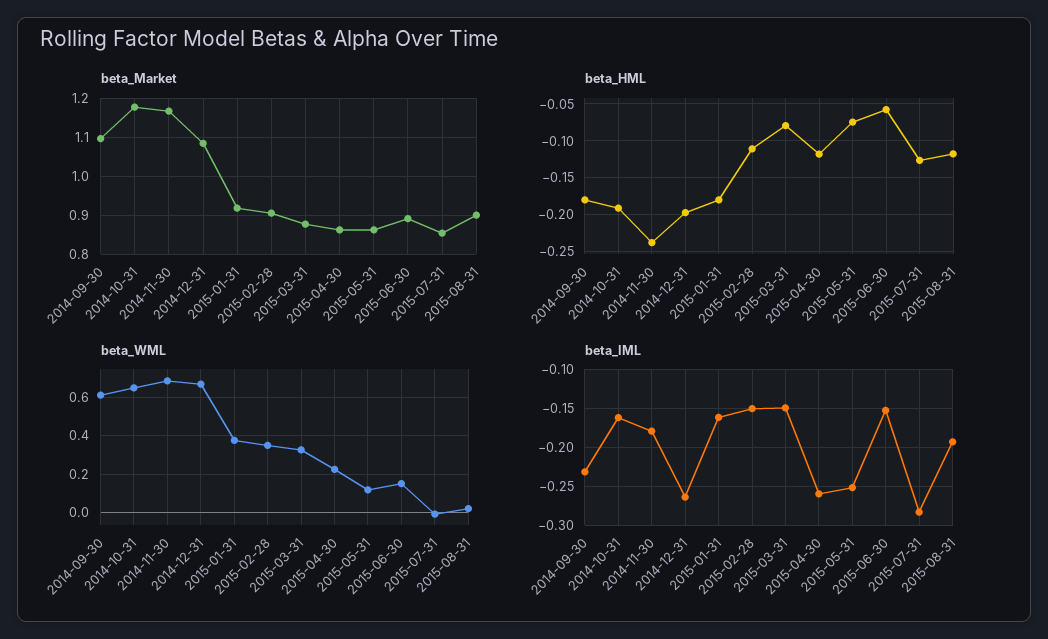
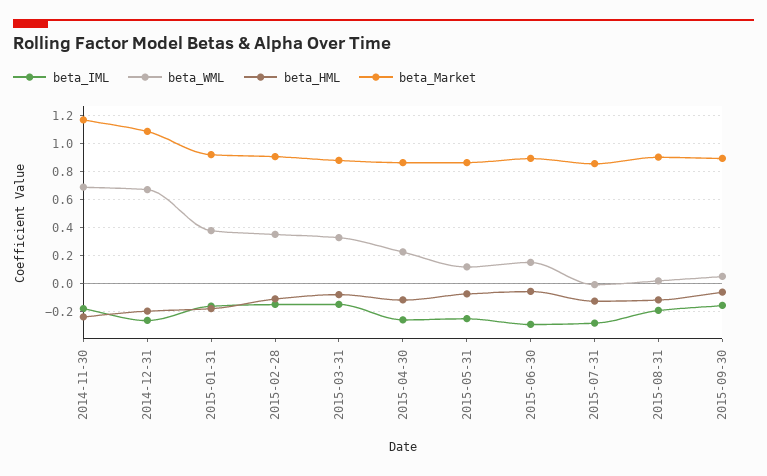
beta_Market, 2014-09-30: 1.1 -> none
beta_Market, 2014-10-31: 1.18 -> none
beta_HML, 2014-09-30: -0.18 -> none
beta_HML, 2014-10-31: -0.19 -> none
beta_WML, 2014-09-30: 0.6 -> none
beta_WML, 2014-10-31: 0.65 -> none
beta_IML, 2014-09-30: -0.23 -> none
beta_IML, 2014-10-31: -0.16 -> none
beta_IML, 2015-06-30: -0.15 -> -0.3
beta_IML, 2015-09-30: none -> -0.15
beta_WML, 2015-09-30: none -> 0.05
beta_HML, 2015-09-30: none -> -0.05
beta_Market, 2015-09-30: none -> 0.9

